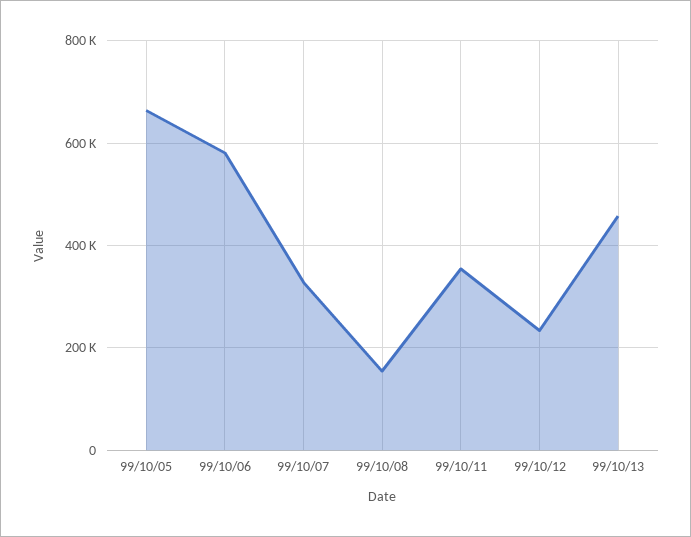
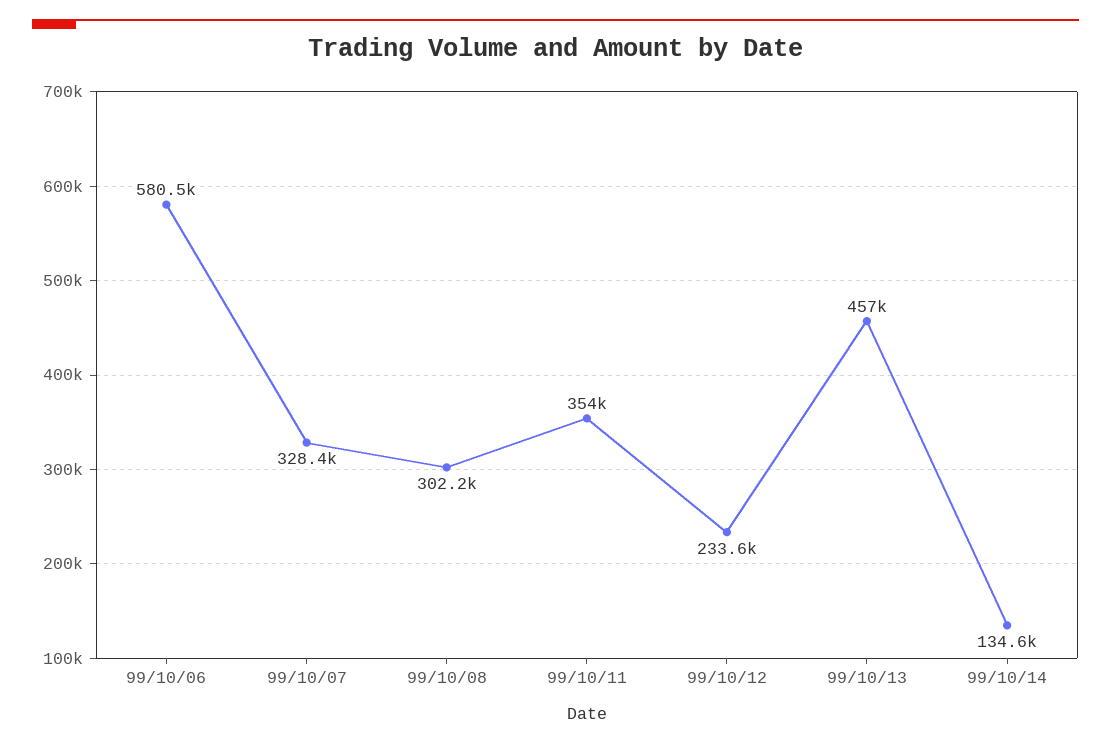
99/10/05: 660000 -> none
99/10/08: 160000 -> 302200
99/10/14: none -> 134600

